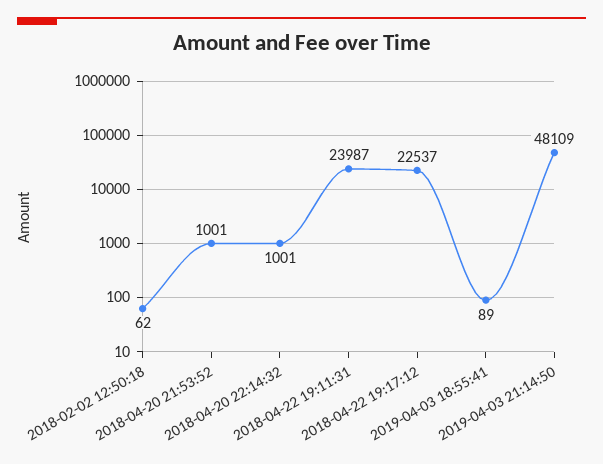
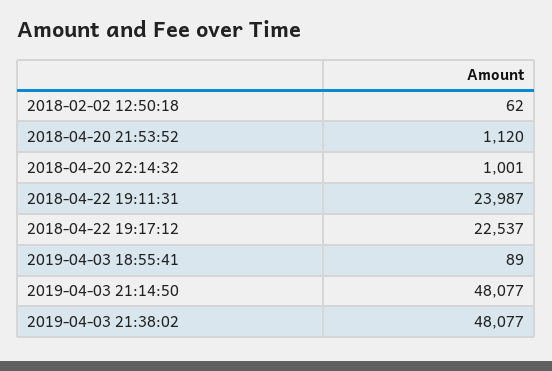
2018-04-20 21:53:52: 1001 -> 1120
2019-04-03 21:14:50: 48109 -> 48077
2019-04-03 21:38:02: none -> 48077

